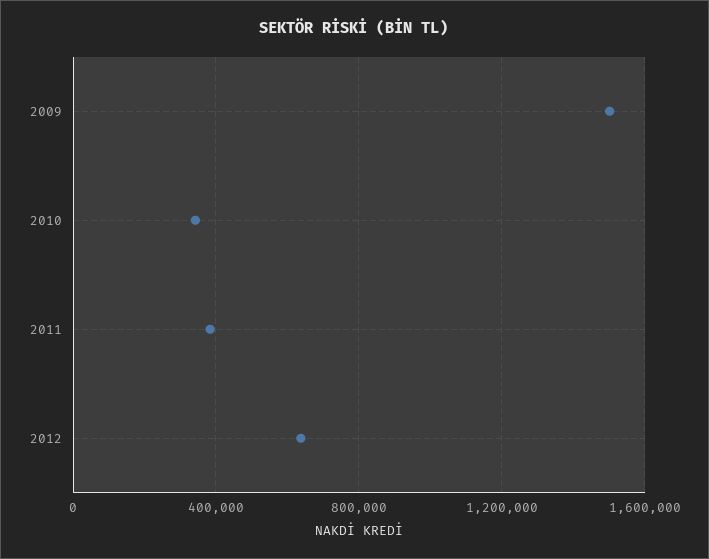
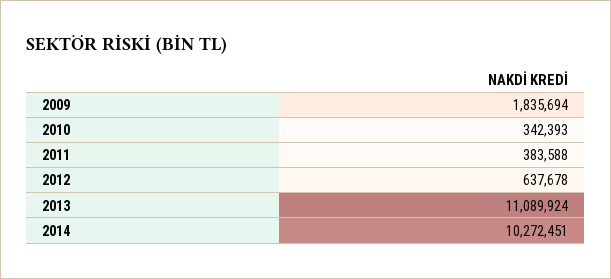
2009: 1500000 -> 1835694
2013: none -> 11089924
2014: none -> 10272451

